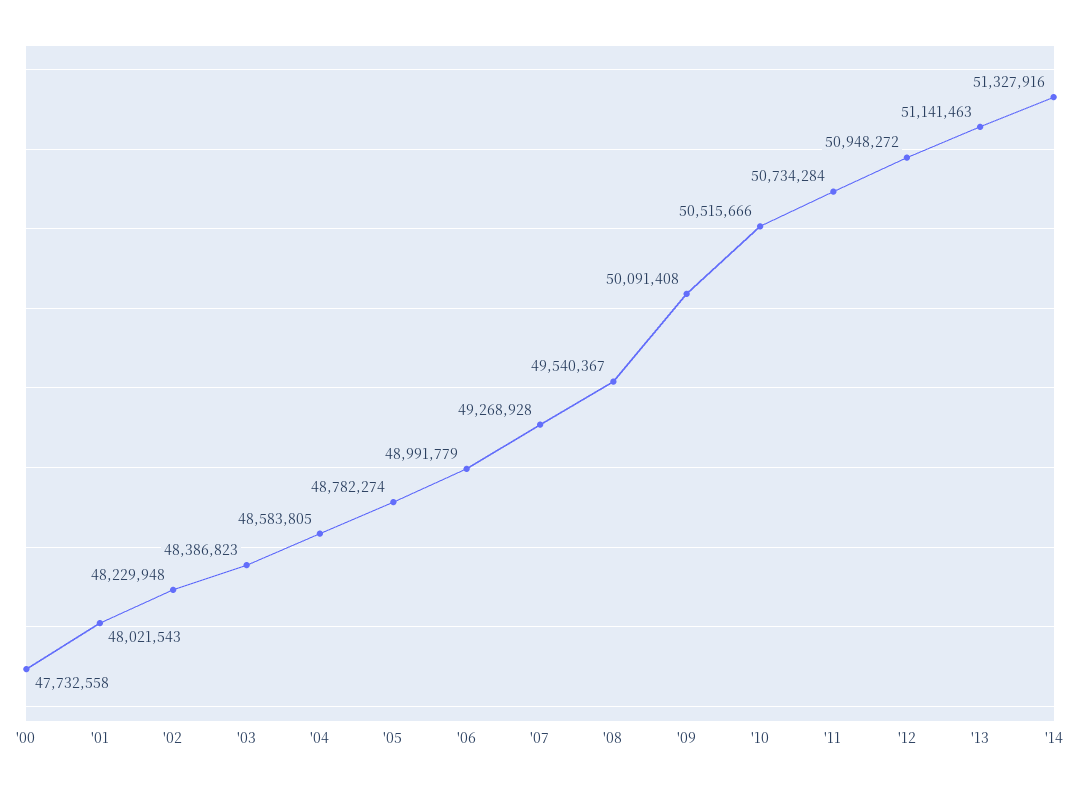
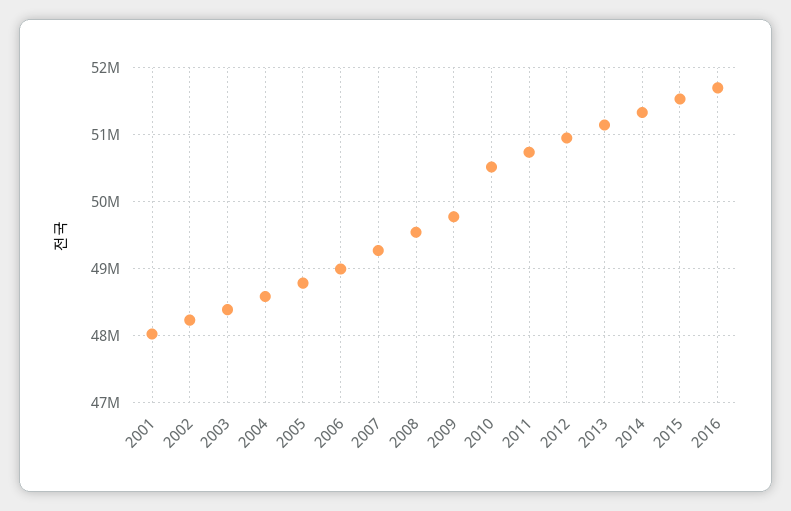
'00: 47732558 -> none
'09: 50091408 -> 49800000
2015: none -> 51500000
2016: none -> 51700000

